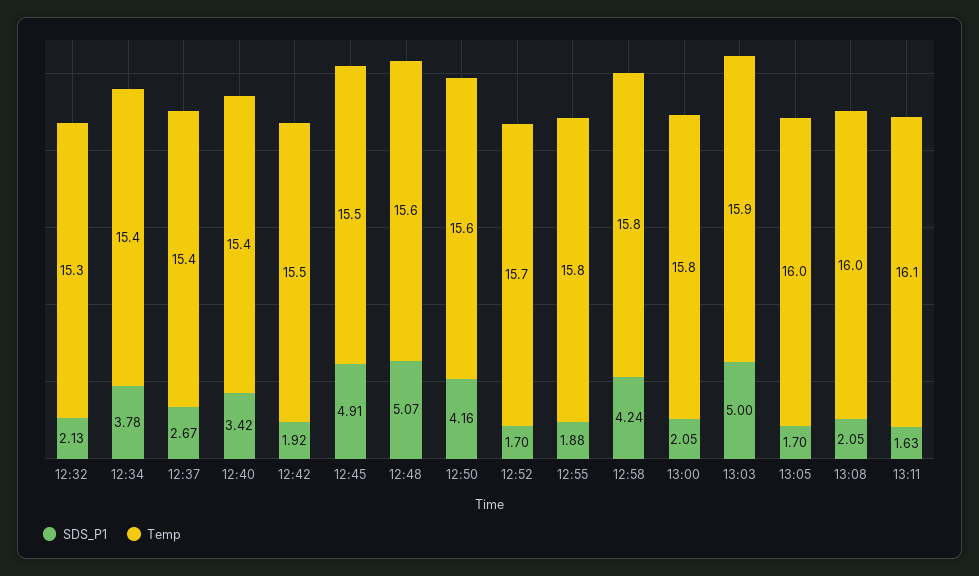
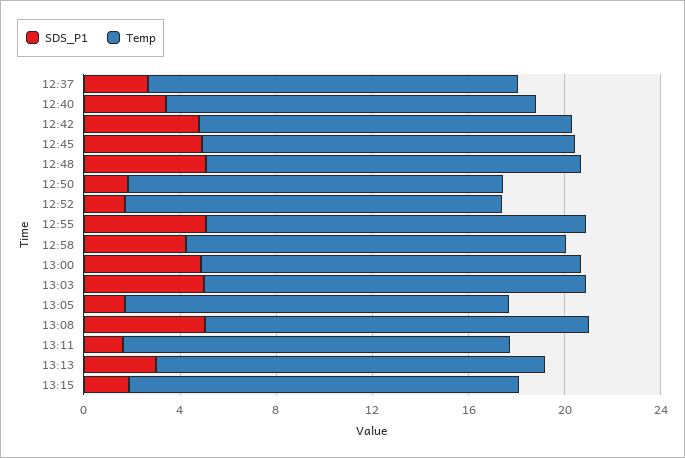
SDS_P1, 12:32: 2.13 -> none
Temp, 12:32: 15.3 -> none
SDS_P1, 12:34: 3.78 -> none
Temp, 12:34: 15.4 -> none
SDS_P1, 12:42: 1.92 -> 5
SDS_P1, 12:50: 4.16 -> 2
SDS_P1, 12:55: 1.88 -> 5
SDS_P1, 13:00: 2.05 -> 5
SDS_P1, 13:08: 2.05 -> 5
SDS_P1, 13:13: none -> 3
Temp, 13:13: none -> 16
SDS_P1, 13:15: none -> 2
Temp, 13:15: none -> 16

